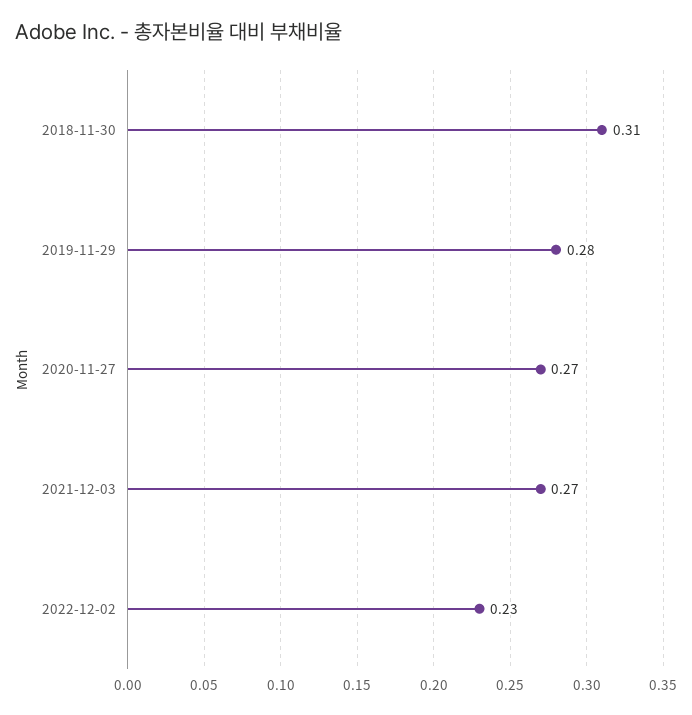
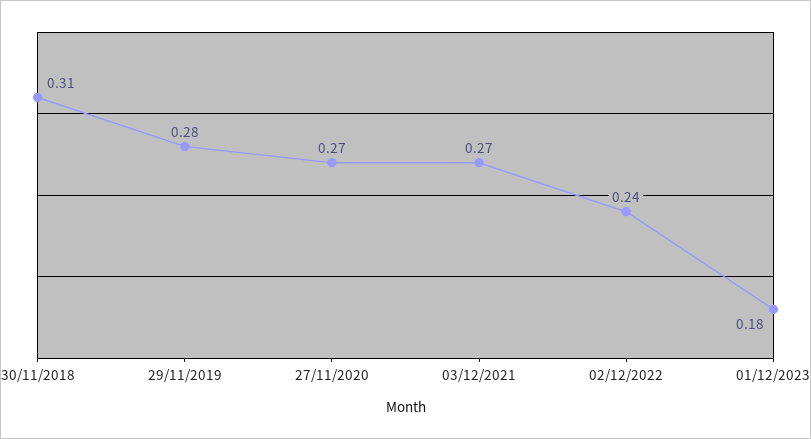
2022-12-02: 0.23 -> 0.24
01/12/2023: none -> 0.18

